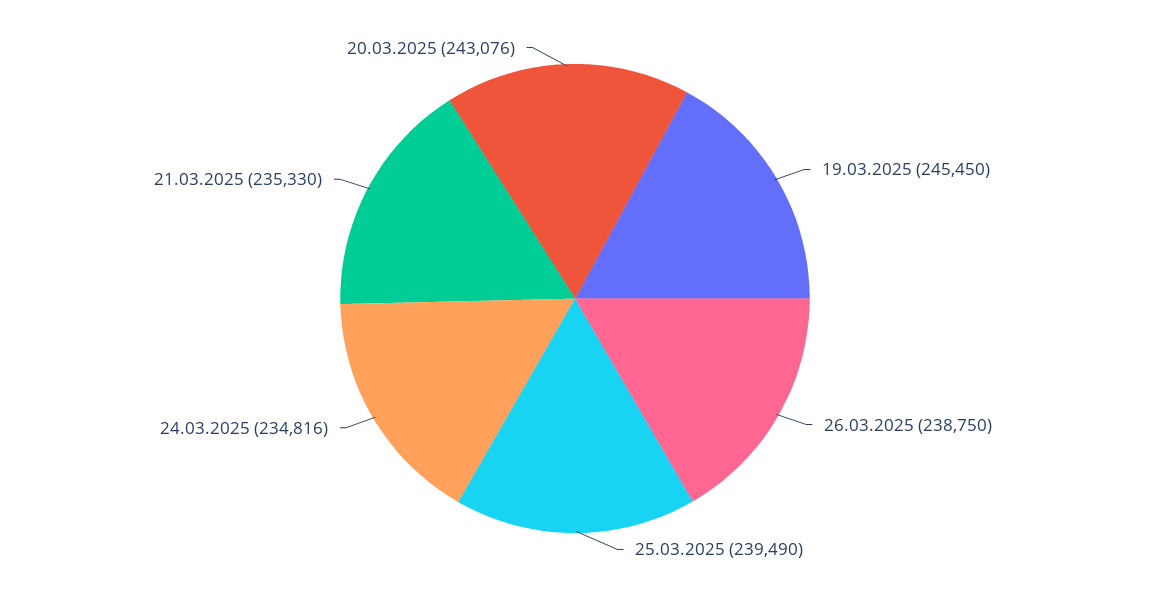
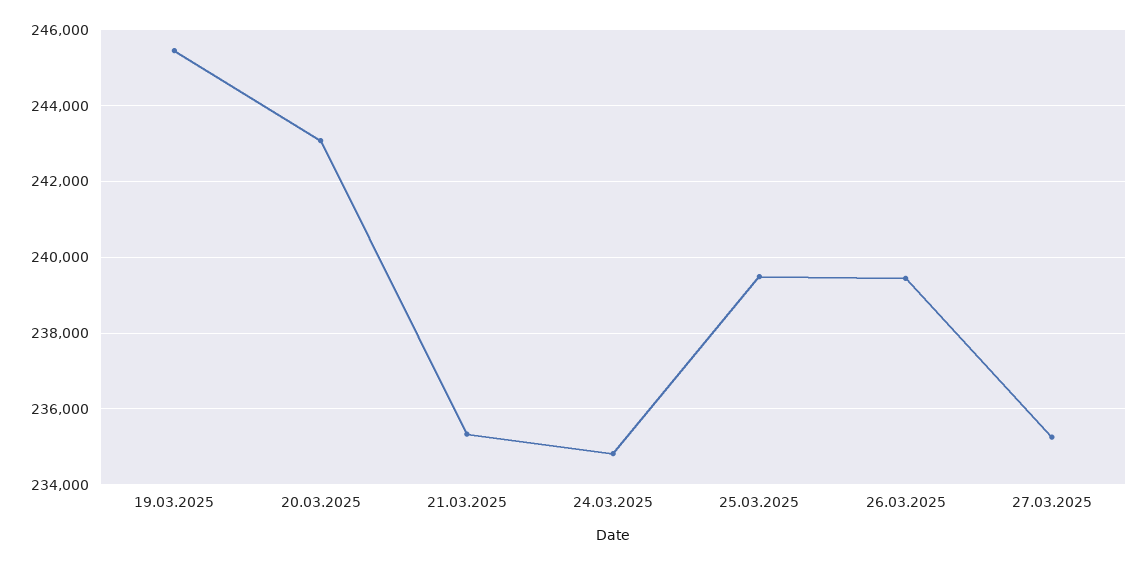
26.03.2025: 238750 -> 239400
27.03.2025: none -> 235200

